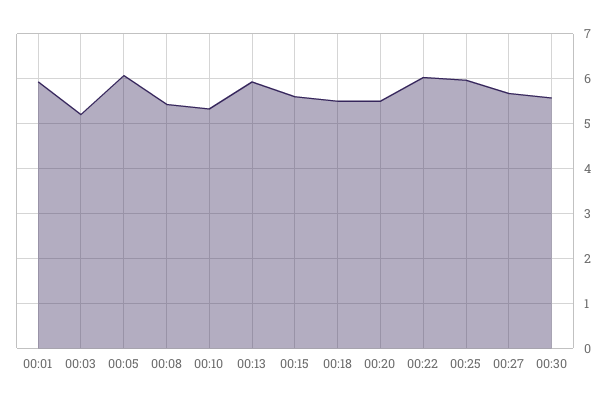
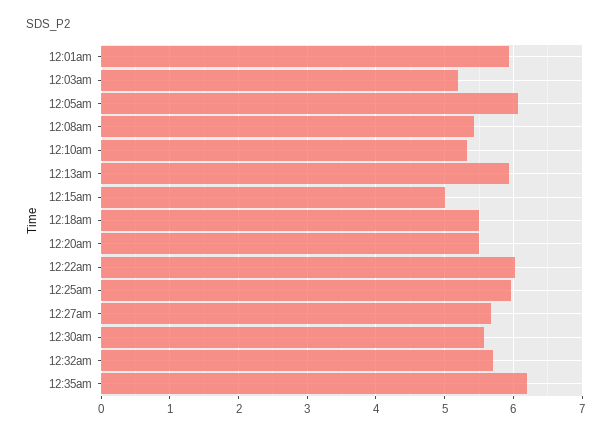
00:15: 5.6 -> 5
12:32am: none -> 5.7
12:35am: none -> 6.2

